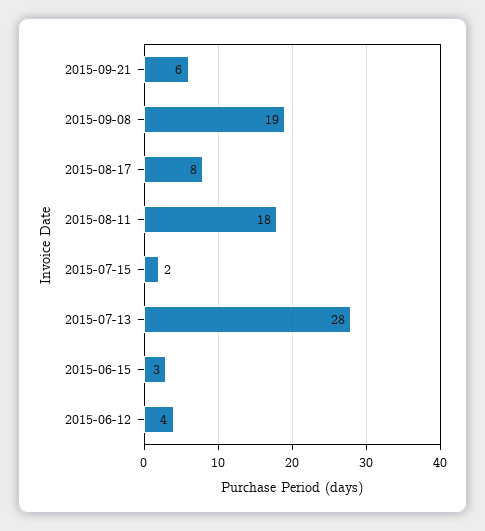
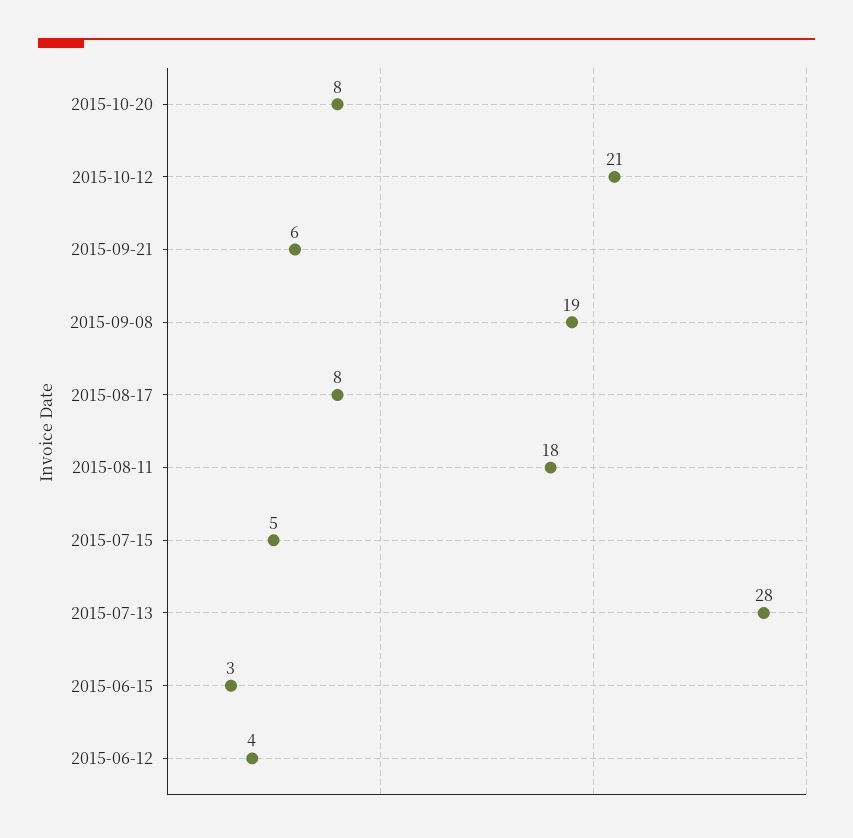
2015-07-15: 2 -> 5
2015-10-20: none -> 8
2015-10-12: none -> 21

